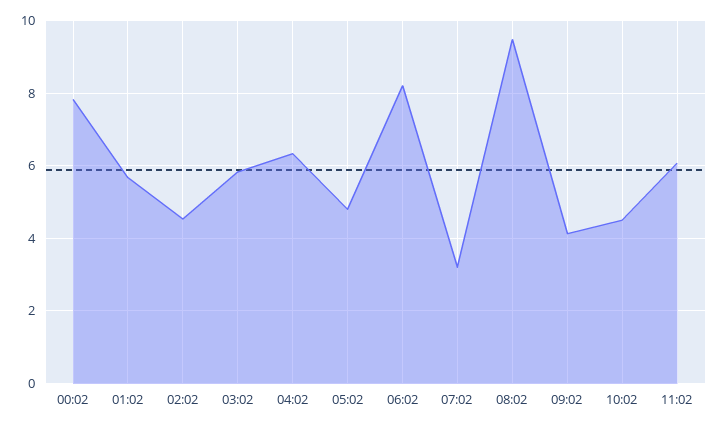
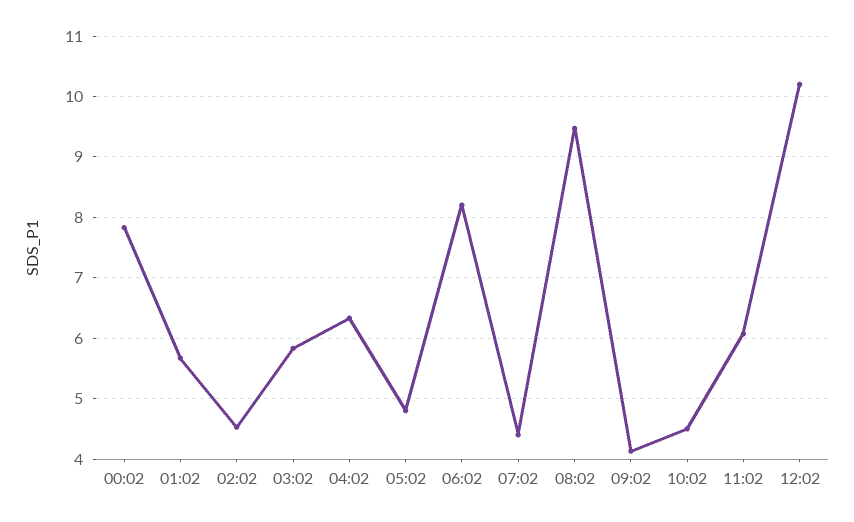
07:02: 3.2 -> 4.4
12:02: none -> 10.2

